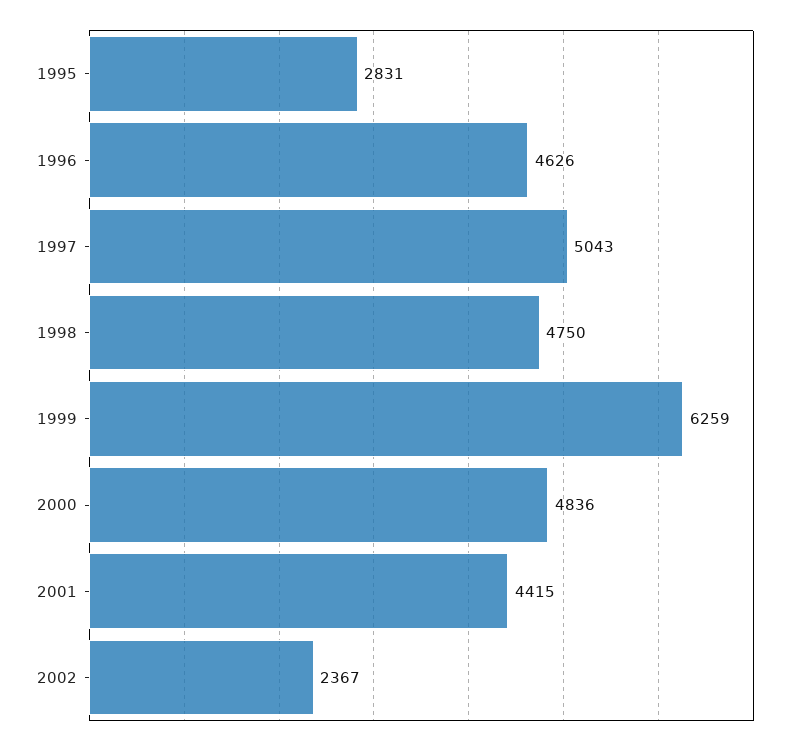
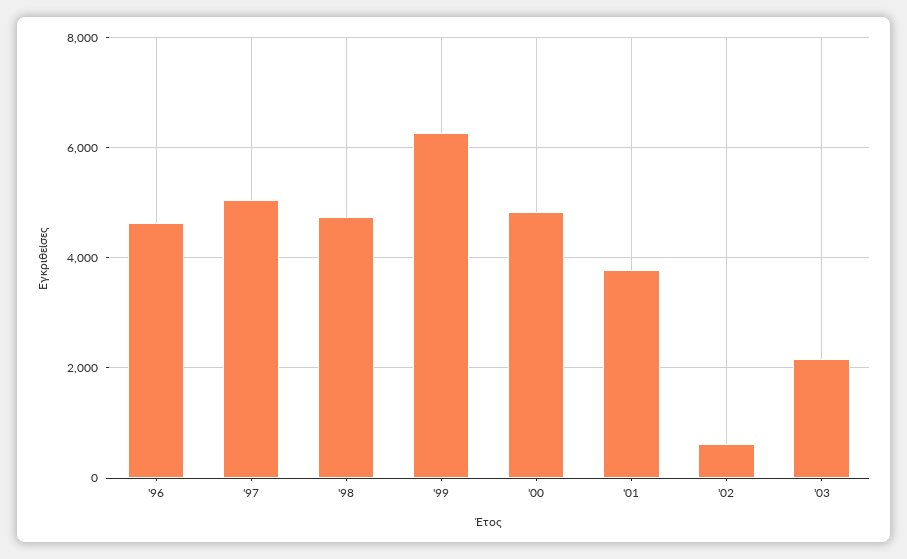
1995: 2831 -> none
2001: 4415 -> 3800
2002: 2367 -> 600
'03: none -> 2200

